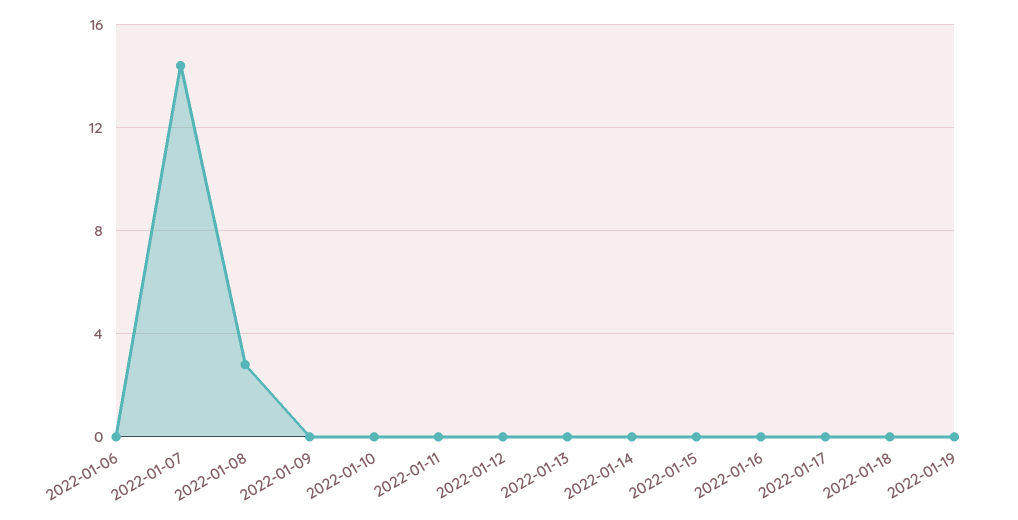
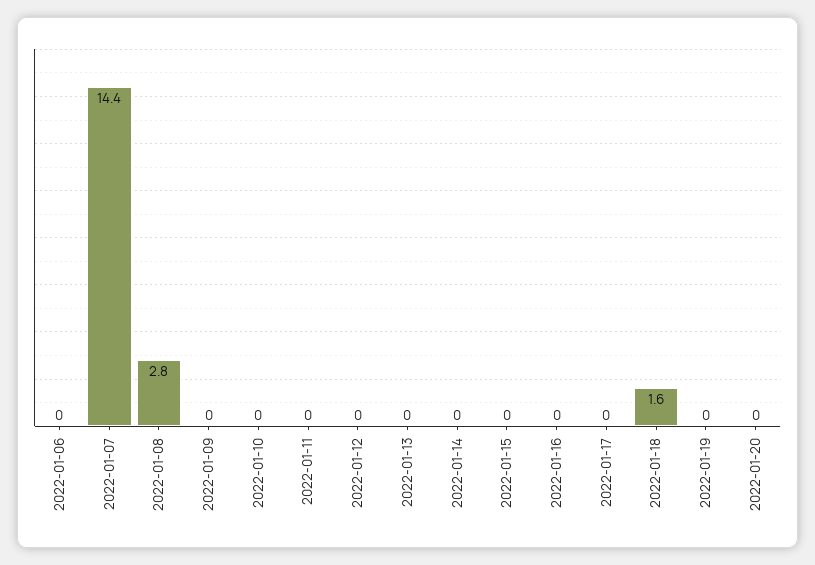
2022-01-18: 0 -> 1.6
2022-01-20: none -> 0

